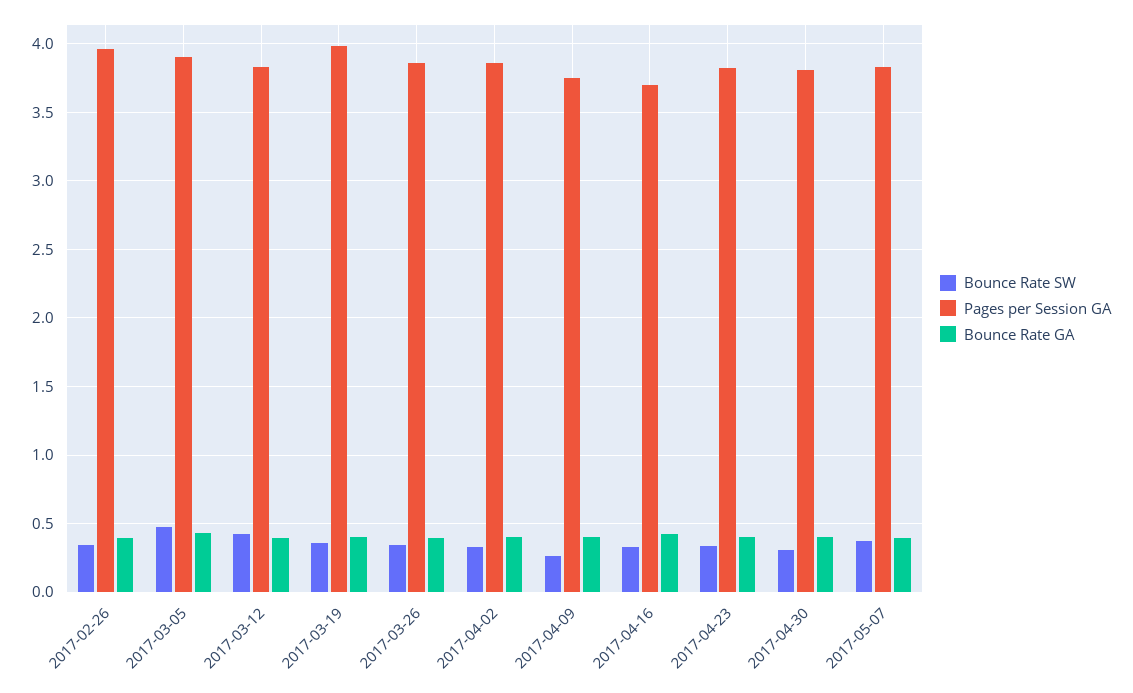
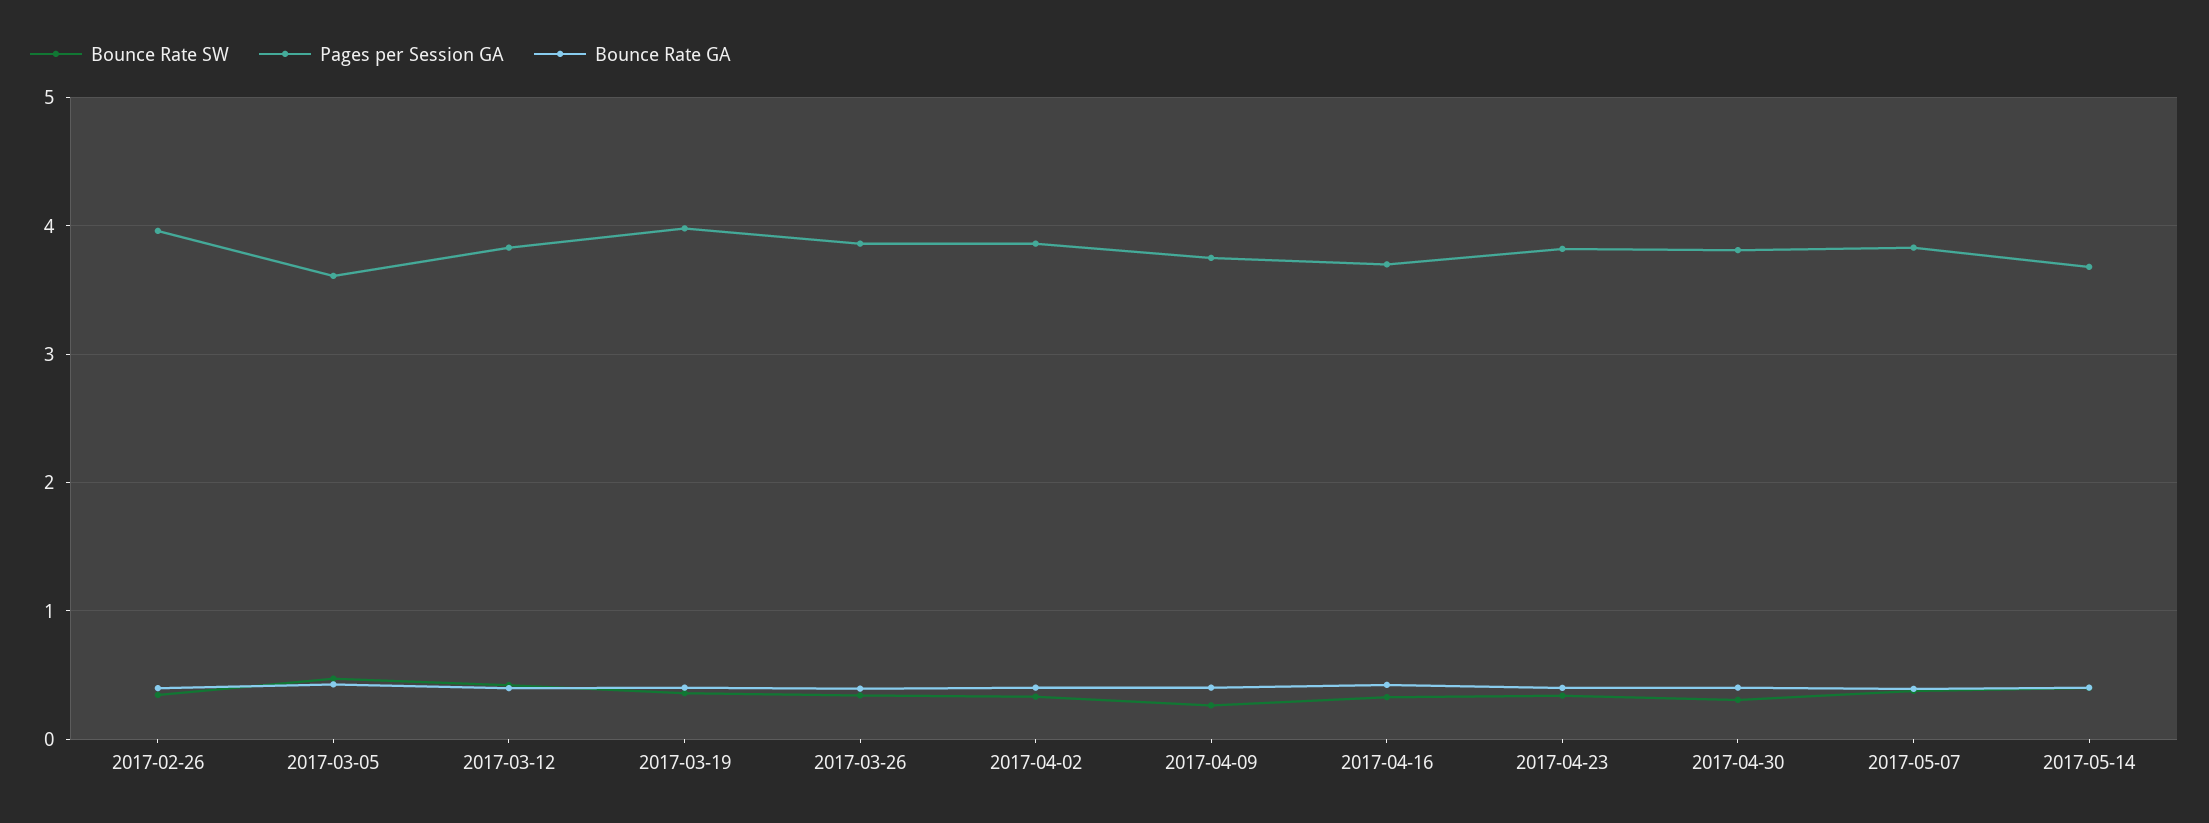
Pages per Session GA, 2017-03-05: 3.9 -> 3.6
Bounce Rate SW, 2017-05-14: none -> 0.4
Pages per Session GA, 2017-05-14: none -> 3.7
Bounce Rate GA, 2017-05-14: none -> 0.4

